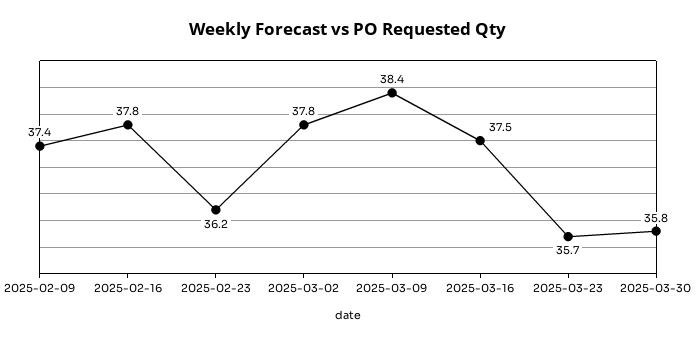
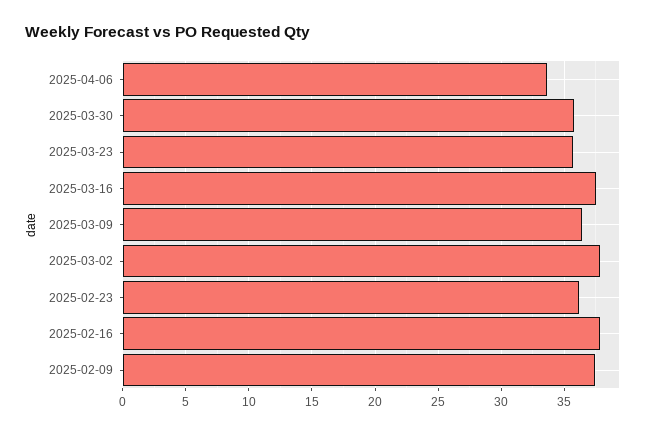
2025-03-09: 38.4 -> 36.5
2025-04-06: none -> 33.5

